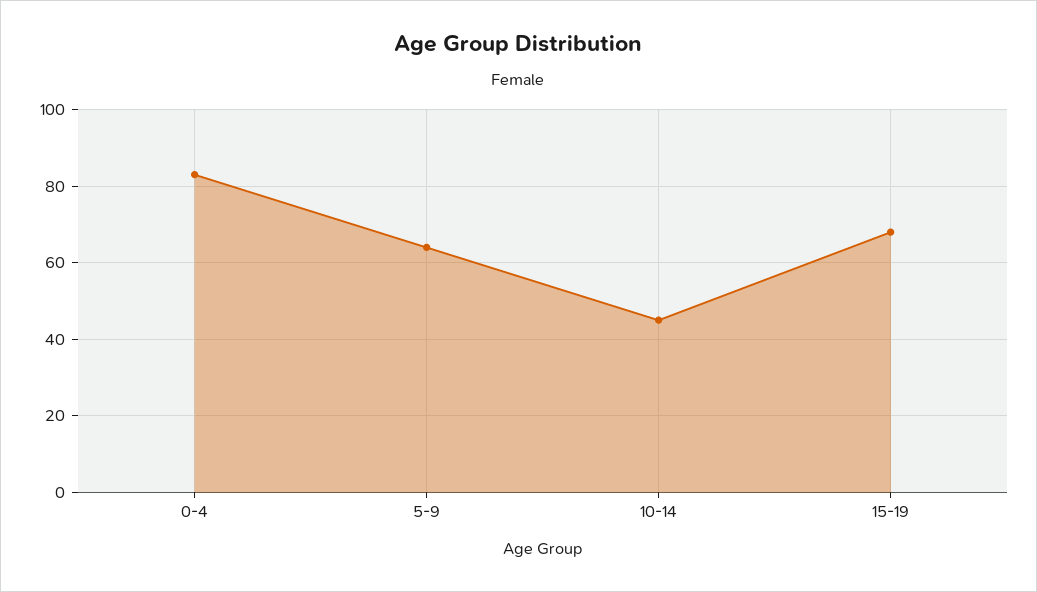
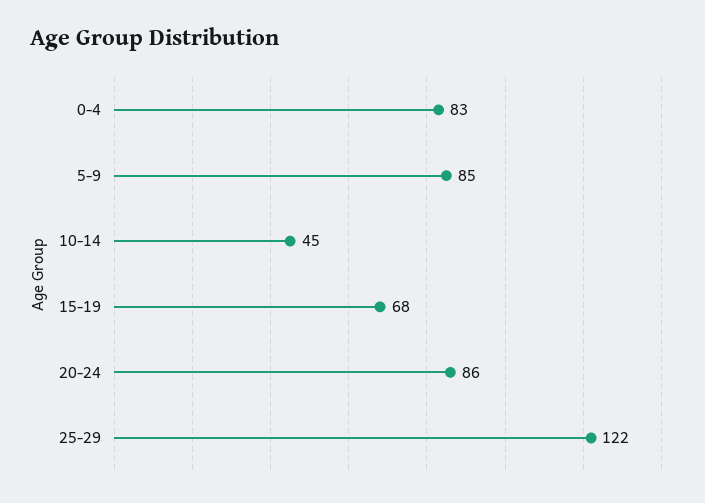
5-9: 65 -> 85
20-24: none -> 86
25-29: none -> 122

